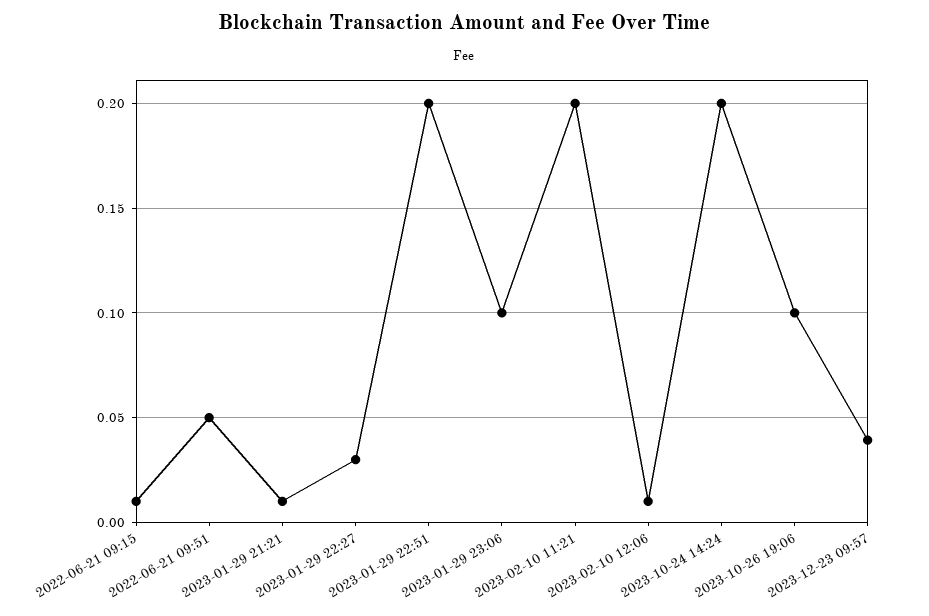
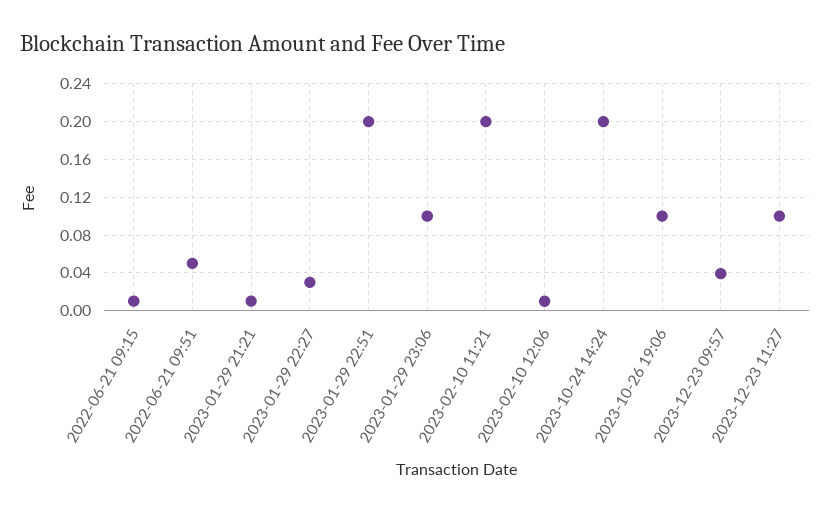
2023-12-23 11:27: none -> 0.1

